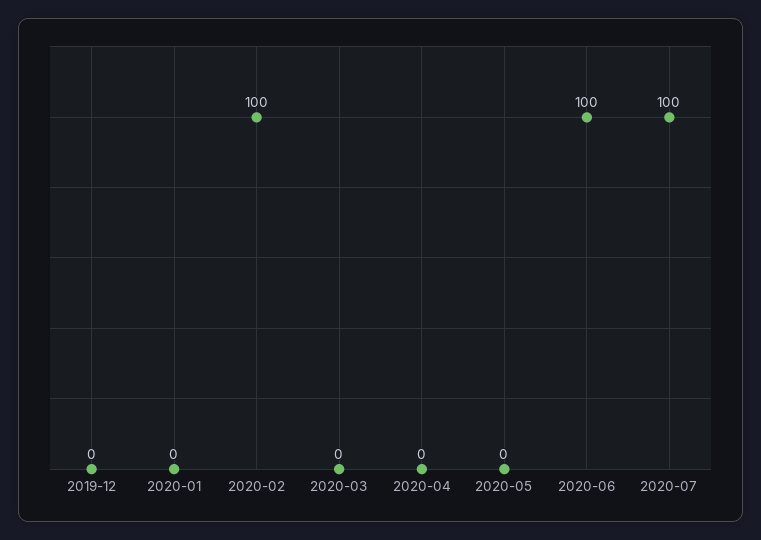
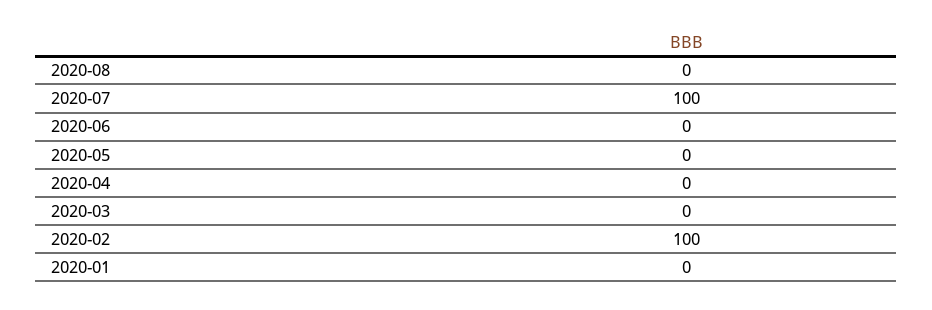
2019-12: 0 -> none
2020-06: 100 -> 0
2020-08: none -> 0

